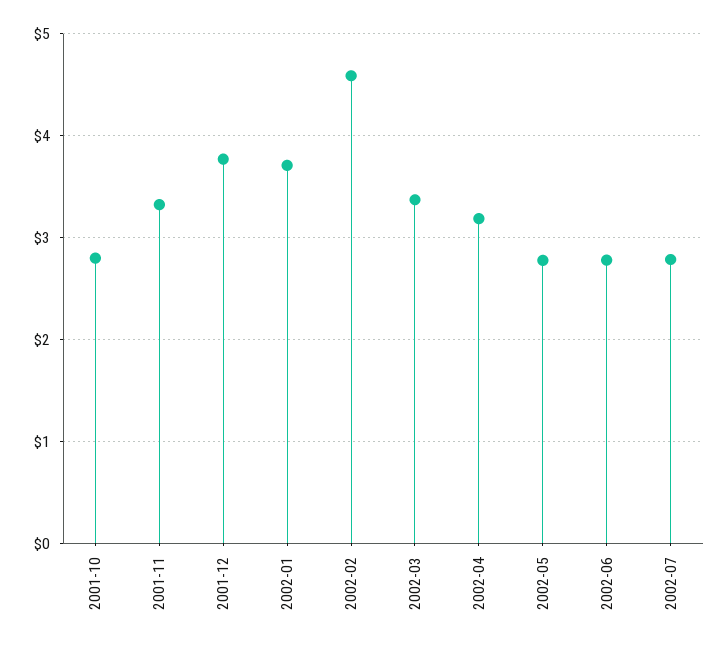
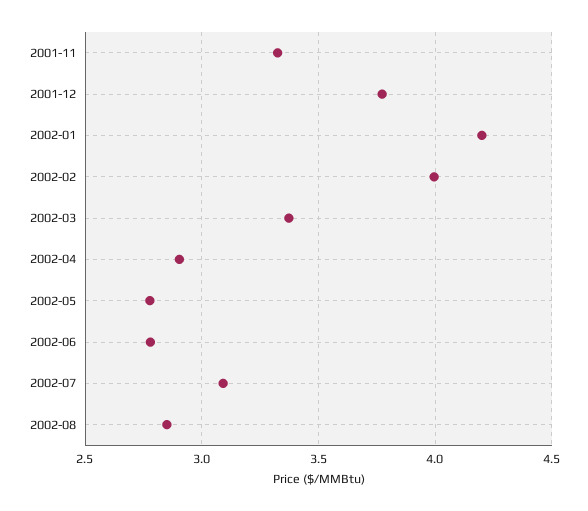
2001-10: 2.8 -> none
2002-01: 3.7 -> 4.2
2002-02: 4.6 -> 4
2002-04: 3.2 -> 2.9
2002-07: 2.8 -> 3.1
2002-08: none -> 2.85

